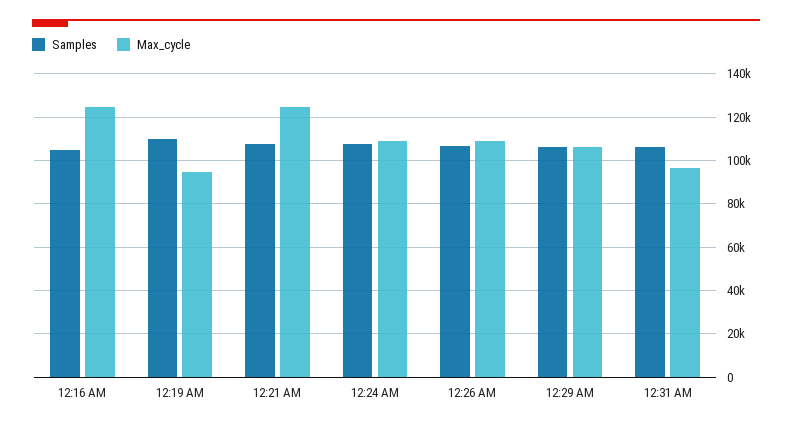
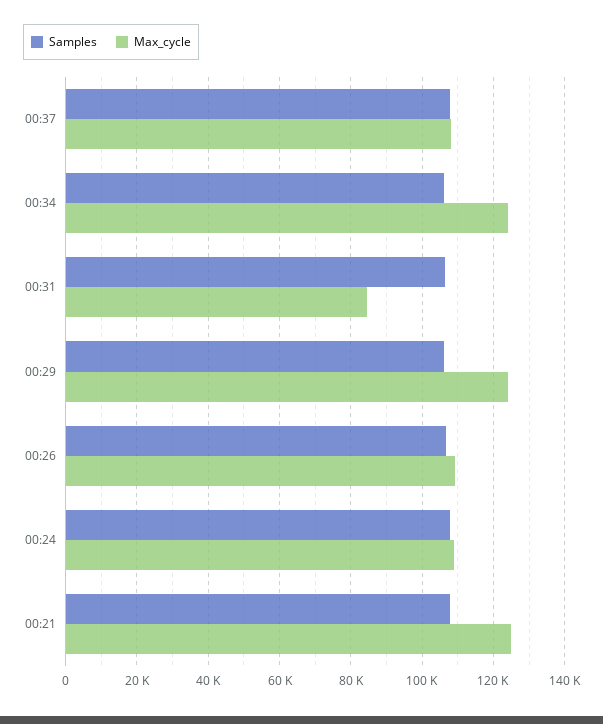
Samples, 12:16 AM: 105000 -> none
Max_cycle, 12:16 AM: 125000 -> none
Samples, 12:19 AM: 110000 -> none
Max_cycle, 12:19 AM: 95000 -> none
Max_cycle, 12:29 AM: 105000 -> 124000
Max_cycle, 12:31 AM: 95000 -> 84000
Samples, 00:37: none -> 108000
Max_cycle, 00:37: none -> 108000
Samples, 00:34: none -> 106000
Max_cycle, 00:34: none -> 124000

